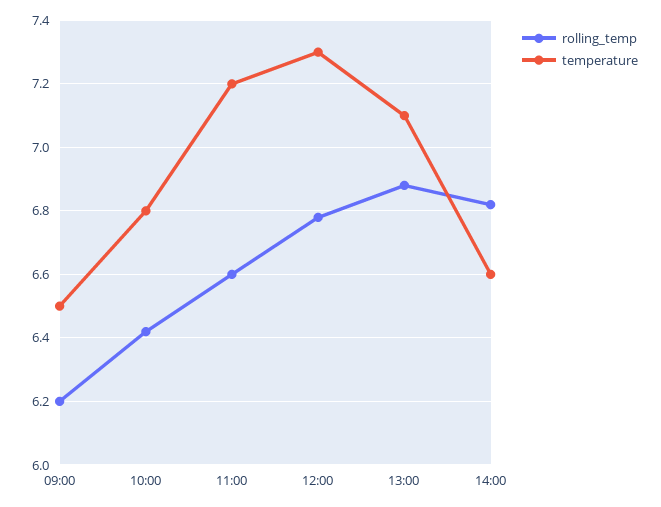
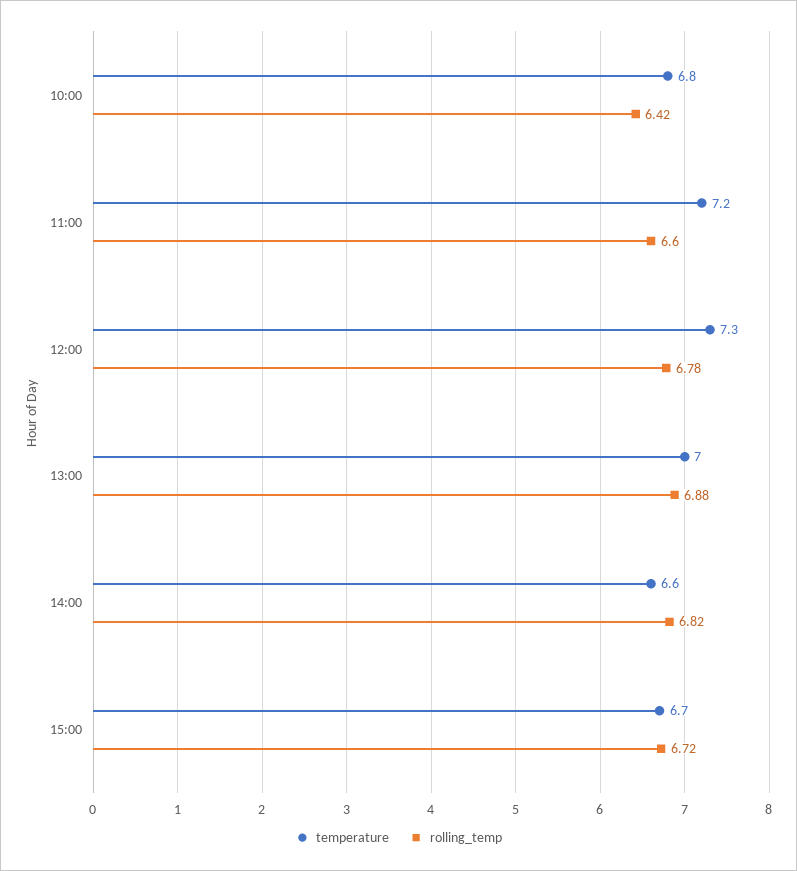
rolling_temp, 09:00: 6.2 -> none
temperature, 09:00: 6.5 -> none
temperature, 13:00: 7.1 -> 7
temperature, 15:00: none -> 6.7
rolling_temp, 15:00: none -> 6.72

